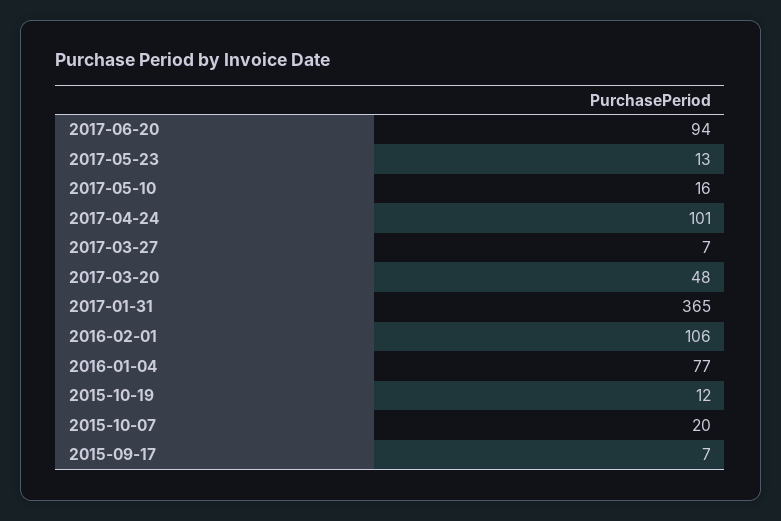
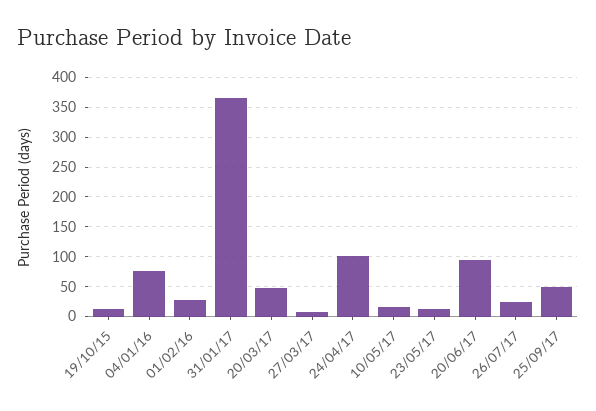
2016-02-01: 106 -> 25
2015-10-07: 20 -> none
2015-09-17: 7 -> none
26/07/17: none -> 25
25/09/17: none -> 50

